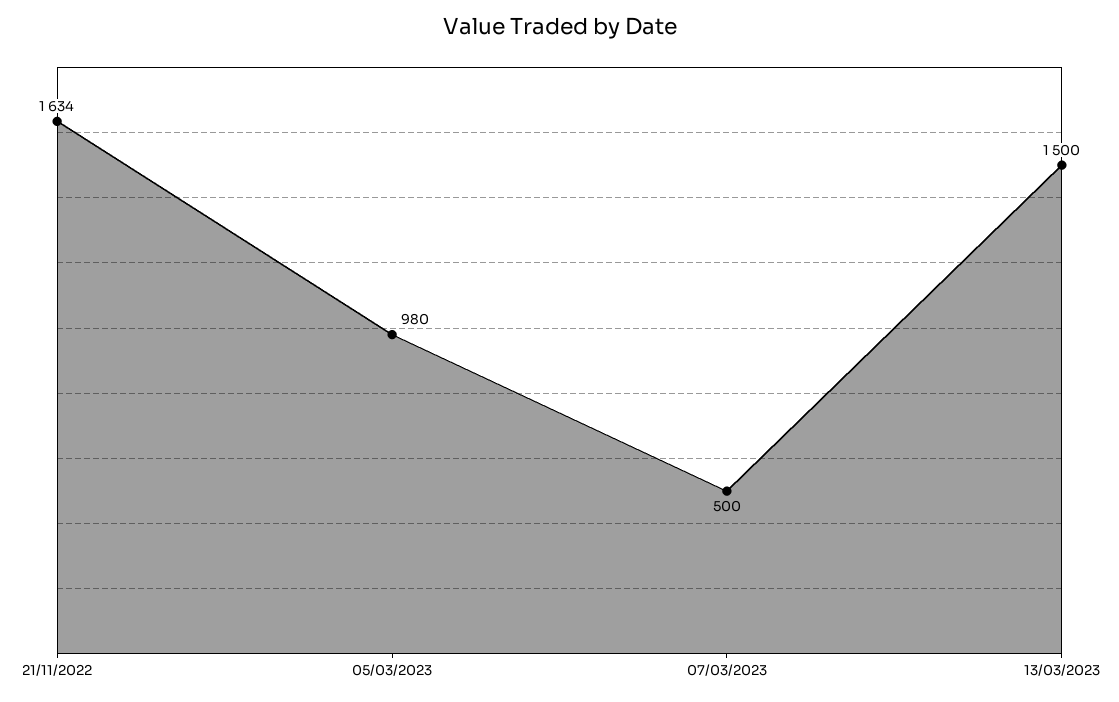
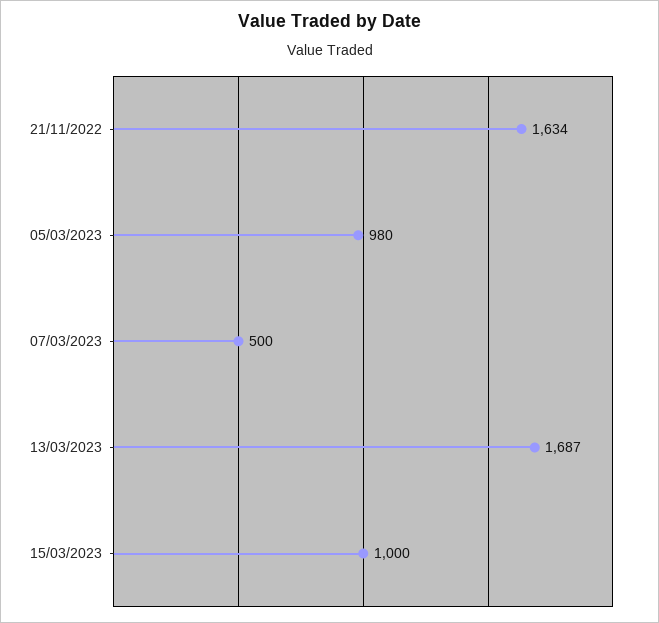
13/03/2023: 1500 -> 1687
15/03/2023: none -> 1000

